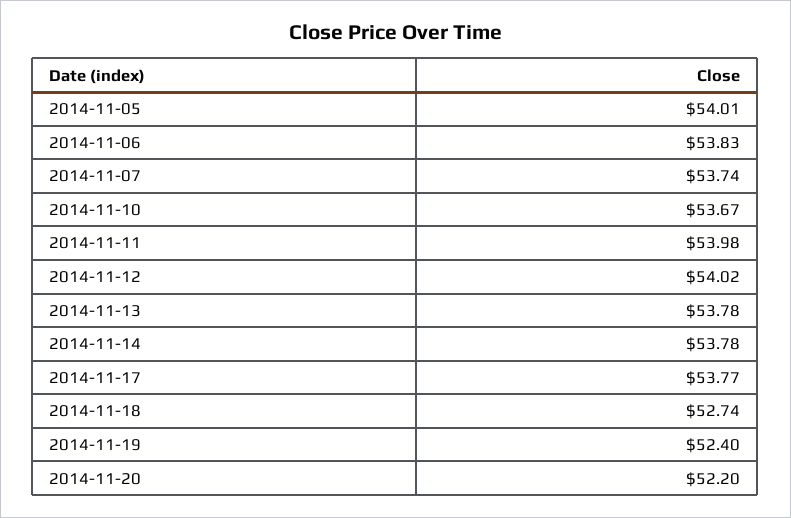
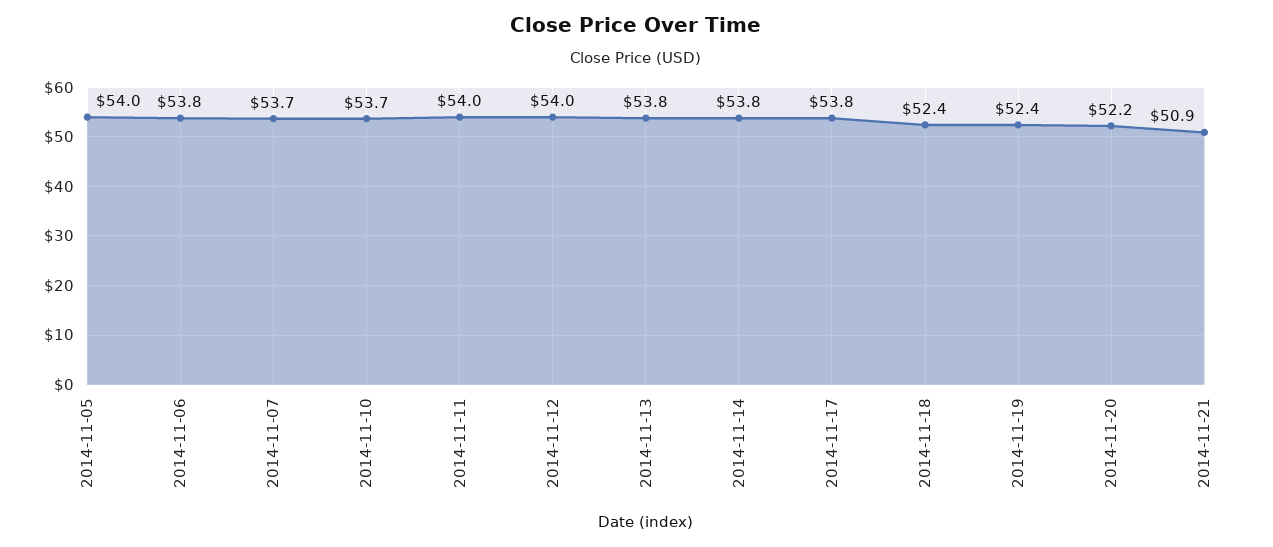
2014-11-18: 52.74 -> 52.4
2014-11-21: none -> 50.9

